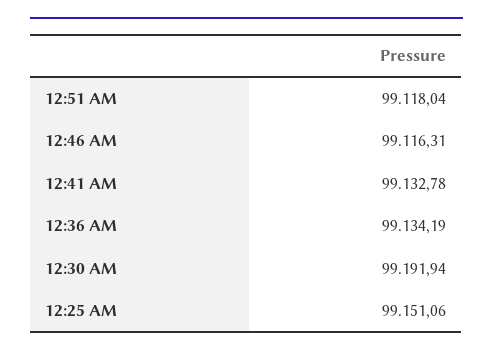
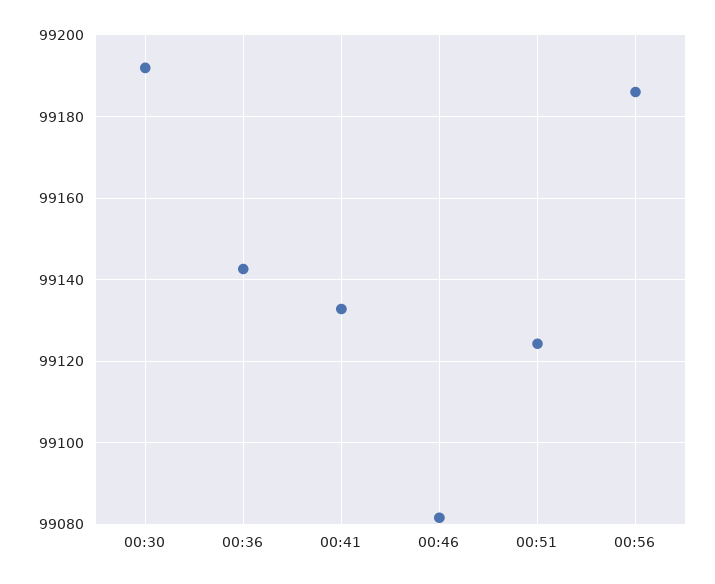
12:51 AM: 99118.04 -> 99124
12:46 AM: 99116.31 -> 99082
12:36 AM: 99134.19 -> 99142
12:25 AM: 99151.06 -> none
00:56: none -> 99186

